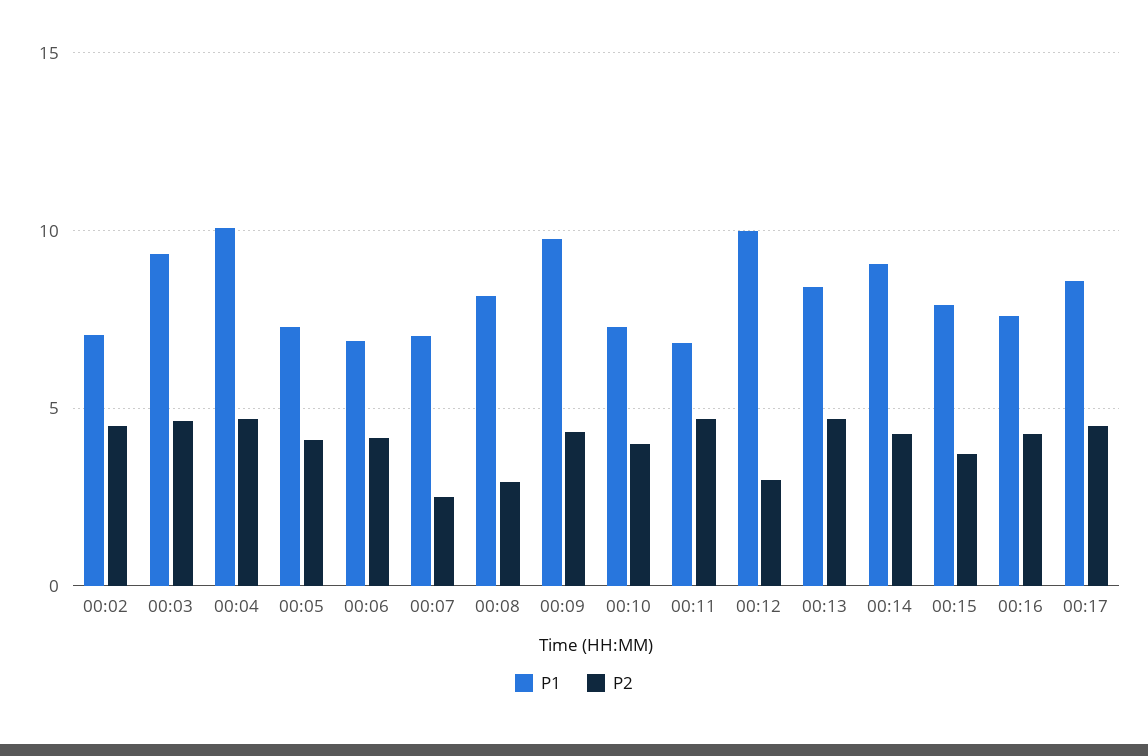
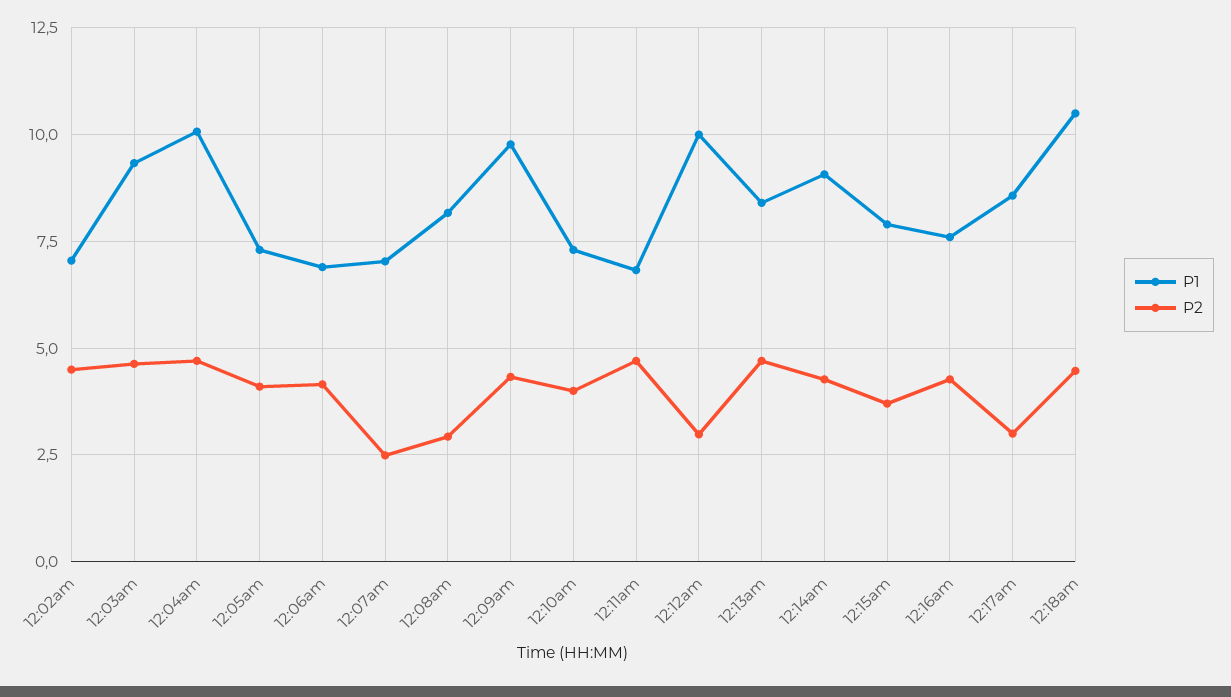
P2, 00:17: 4.5 -> 3
P1, 12:18am: none -> 10.5
P2, 12:18am: none -> 4.5

